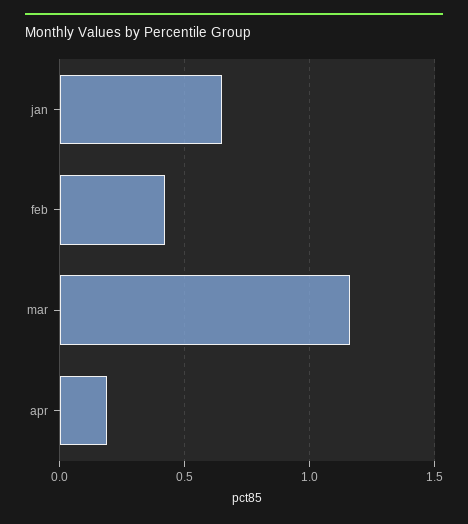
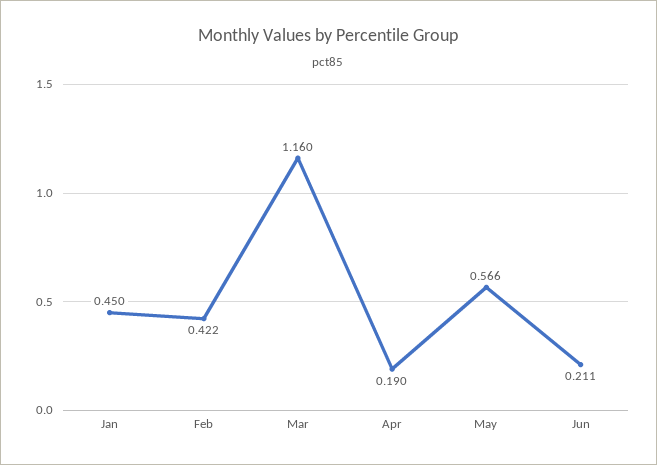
jan: 0.65 -> 0.45
May: none -> 0.566
Jun: none -> 0.211

